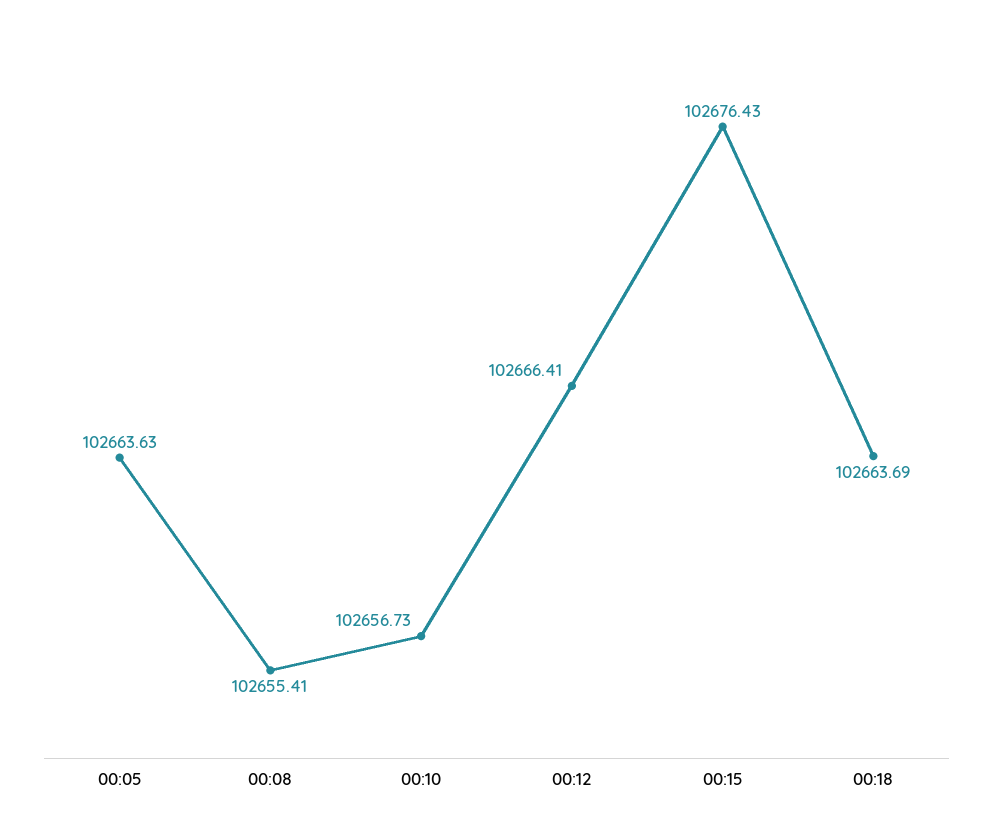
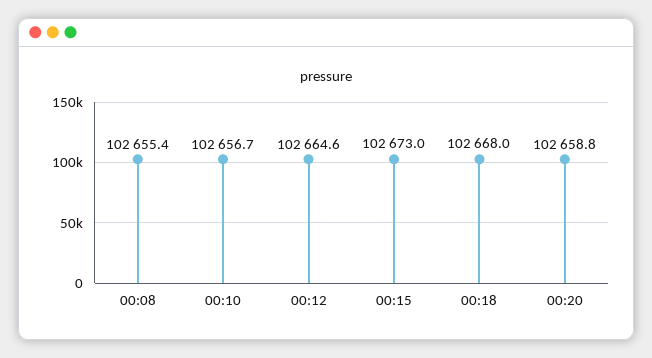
00:05: 102663.63 -> none
00:12: 102666.41 -> 102664.6
00:15: 102676.43 -> 102673
00:18: 102663.69 -> 102668
00:20: none -> 102658.8

